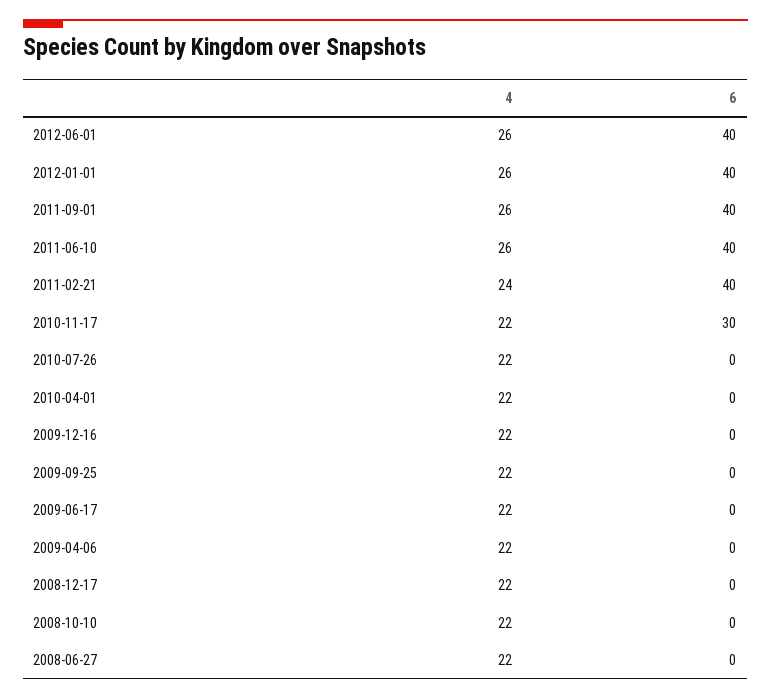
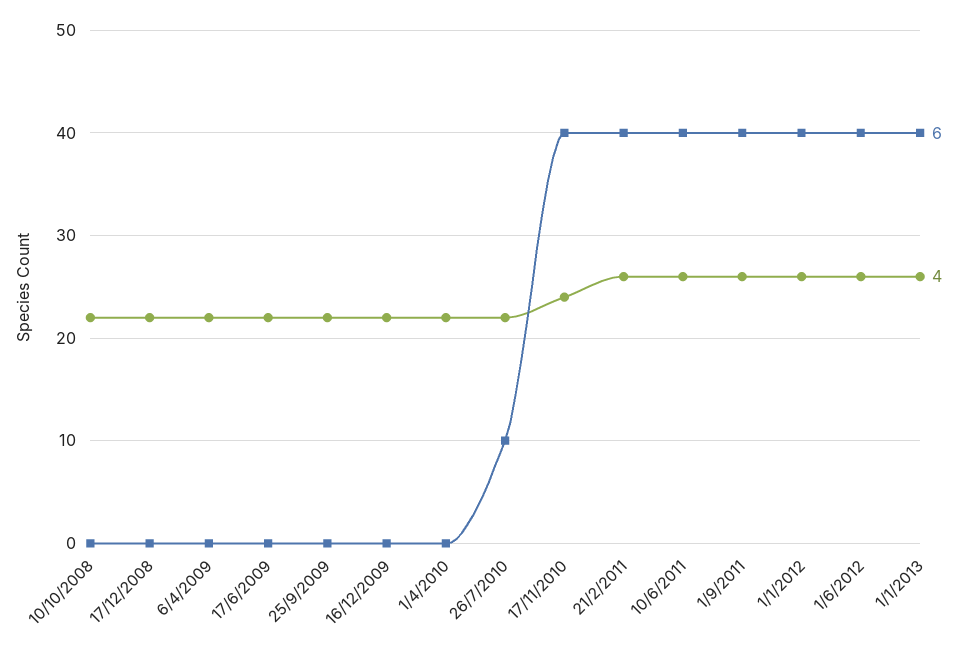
4, 2011-02-21: 24 -> 26
4, 2010-11-17: 22 -> 24
6, 2010-11-17: 30 -> 40
6, 2010-07-26: 0 -> 10
4, 2008-06-27: 22 -> none
6, 2008-06-27: 0 -> none
6, 1/1/2013: none -> 40
4, 1/1/2013: none -> 26

